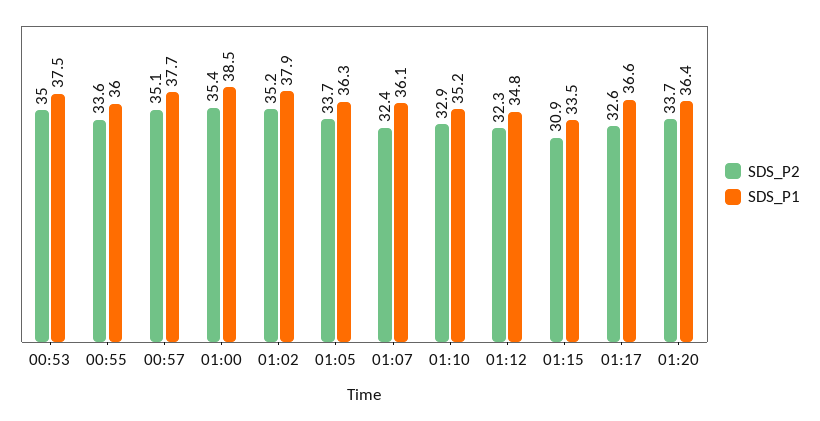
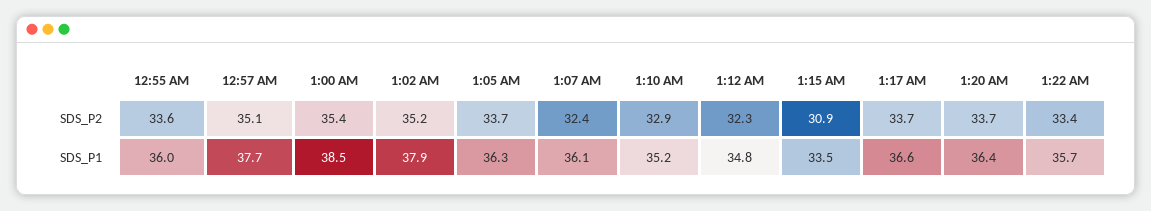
SDS_P2, 00:53: 35 -> none
SDS_P1, 00:53: 37.5 -> none
SDS_P2, 01:17: 32.6 -> 33.7
SDS_P2, 1:22 AM: none -> 33.4
SDS_P1, 1:22 AM: none -> 35.7

